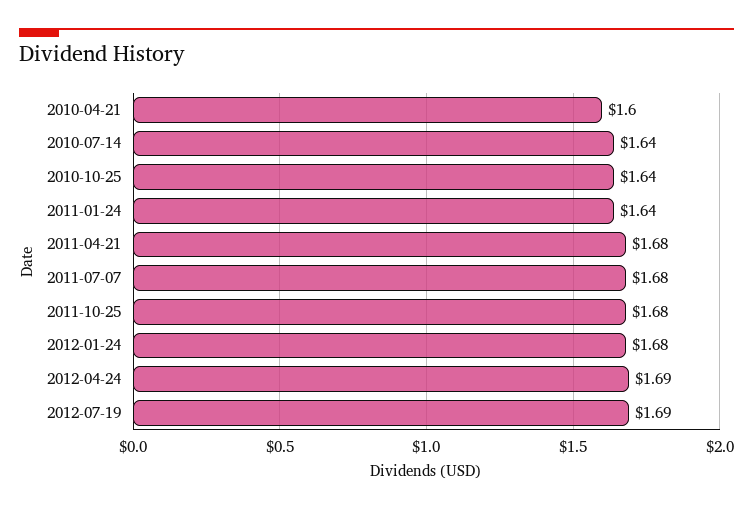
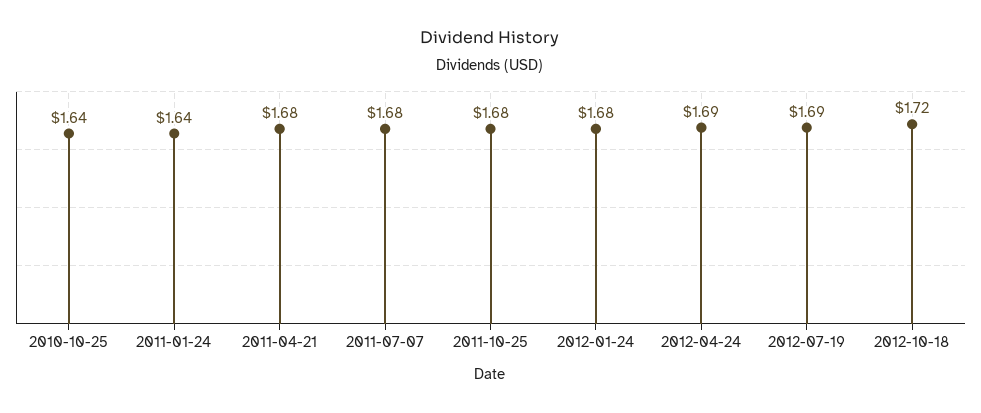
2010-04-21: 1.6 -> none
2010-07-14: 1.64 -> none
2012-10-18: none -> 1.72

